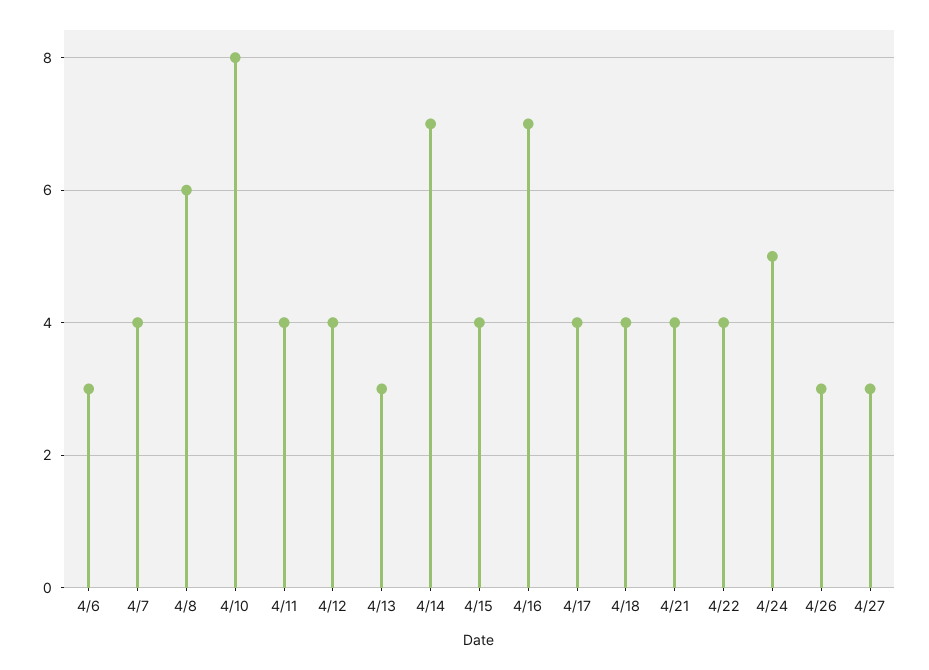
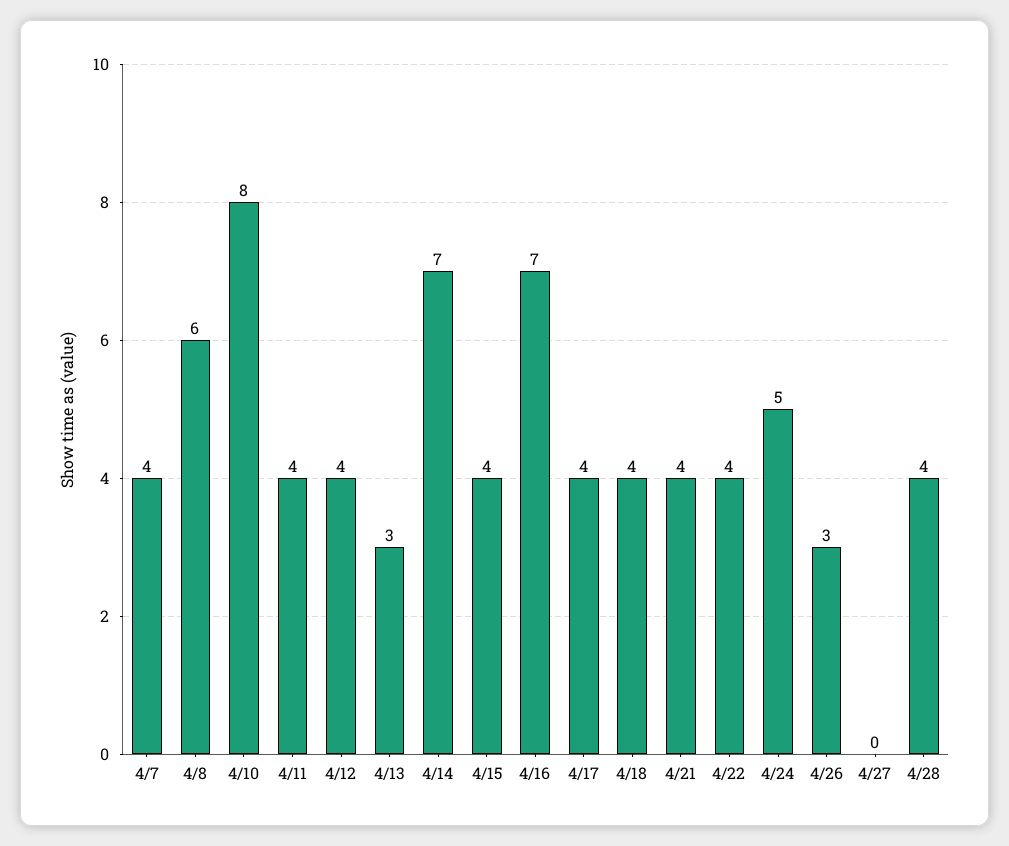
4/6: 3 -> none
4/27: 3 -> 0
4/28: none -> 4

